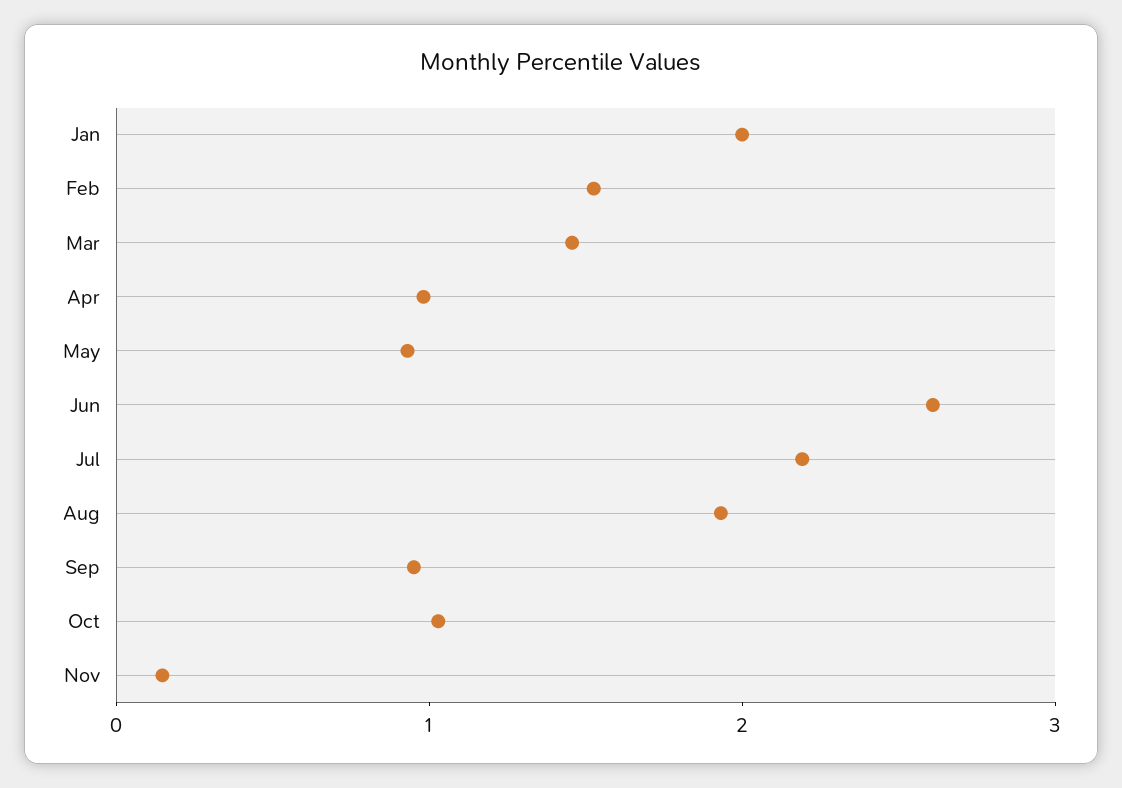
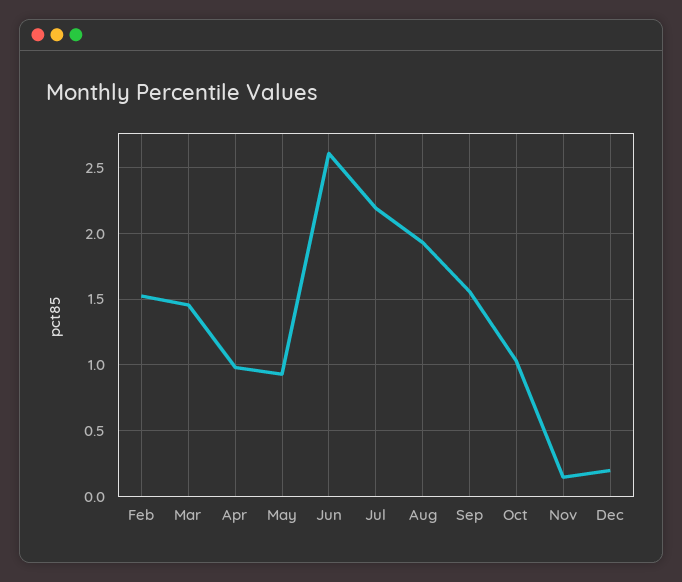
Jan: 2 -> none
Sep: 1 -> 1.55
Dec: none -> 0.2

